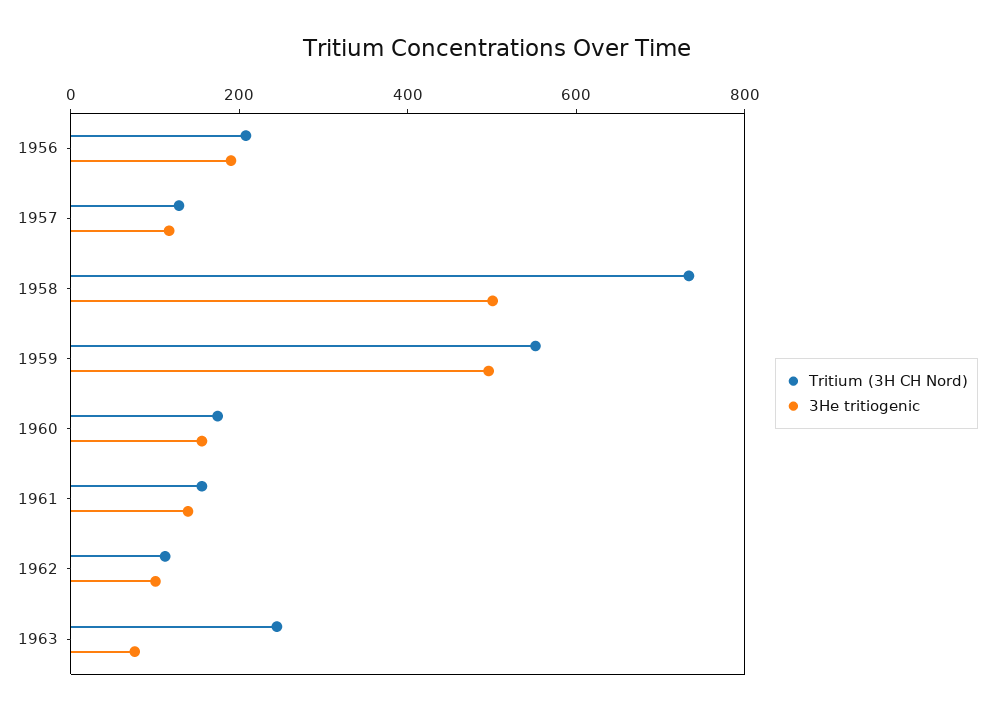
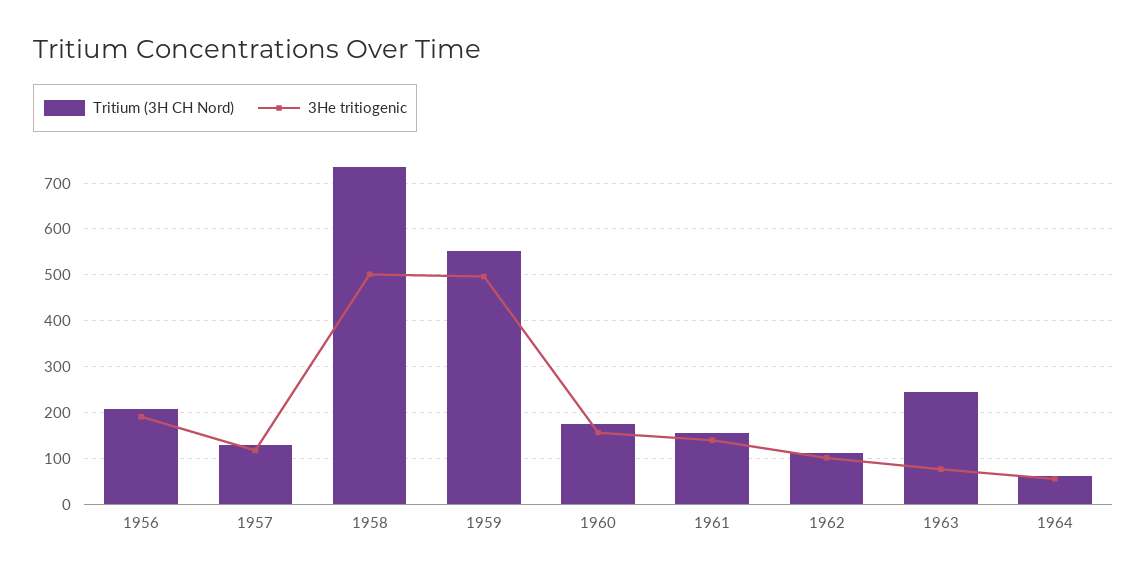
Tritium (3H CH Nord), 1964: none -> 60
3He tritiogenic, 1964: none -> 60

